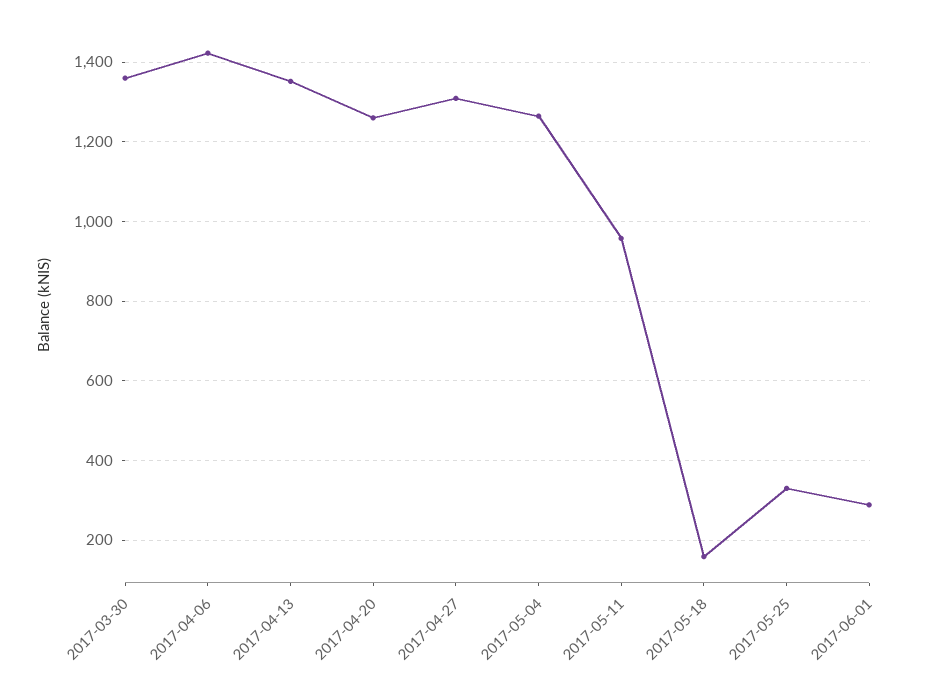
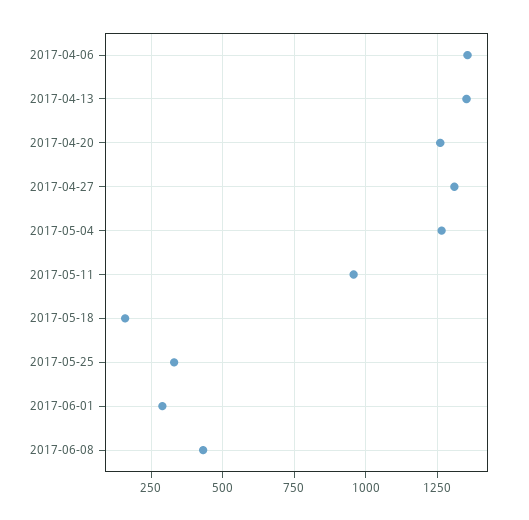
2017-03-30: 1360 -> none
2017-04-06: 1420 -> 1350
2017-06-08: none -> 425

